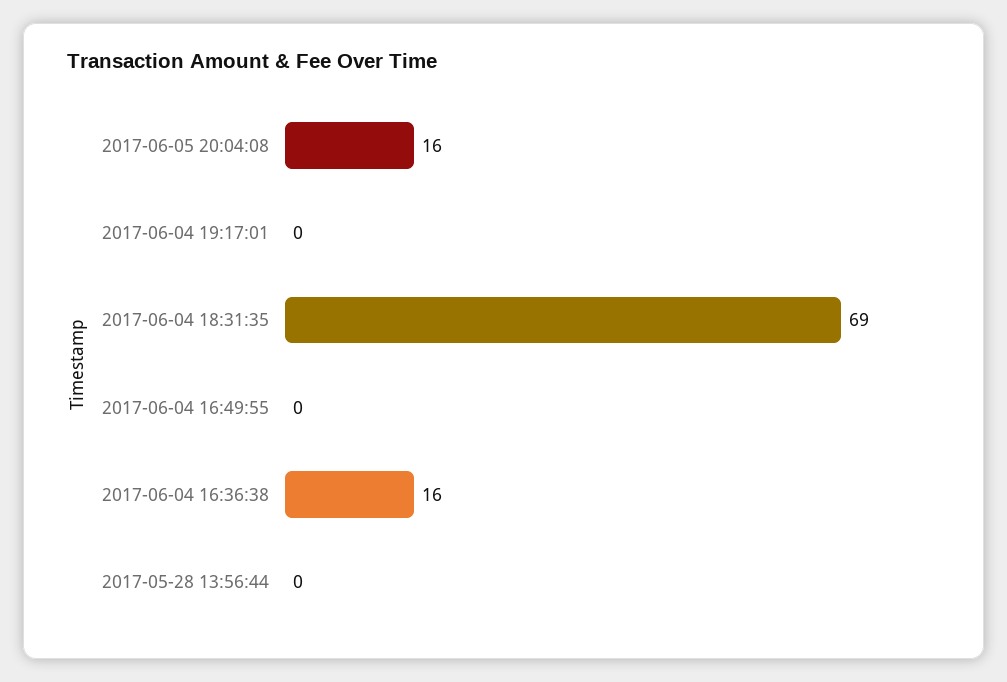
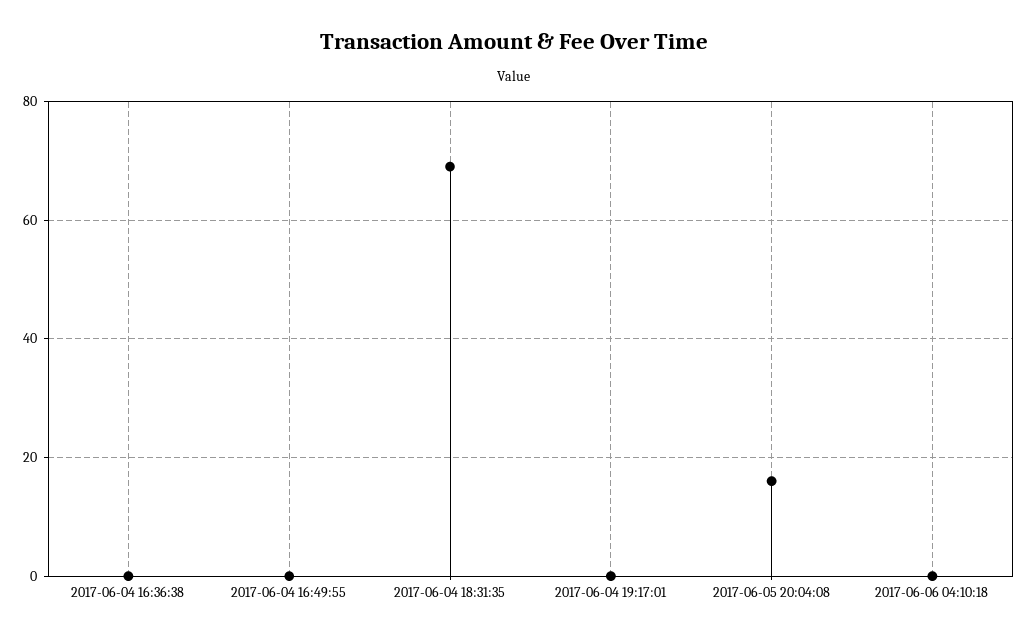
2017-06-04 16:36:38: 16 -> 0
2017-05-28 13:56:44: 0 -> none
2017-06-06 04:10:18: none -> 0

